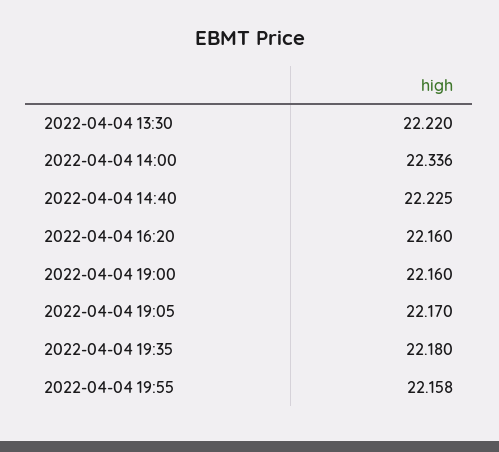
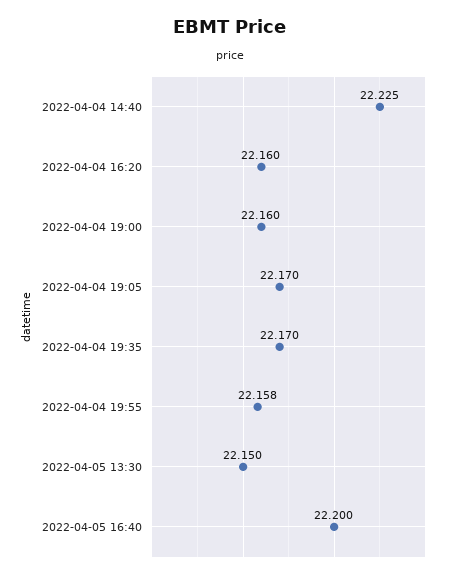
2022-04-04 13:30: 22.22 -> none
2022-04-04 14:00: 22.336 -> none
2022-04-04 19:35: 22.18 -> 22.17
2022-04-05 13:30: none -> 22.15
2022-04-05 16:40: none -> 22.2

